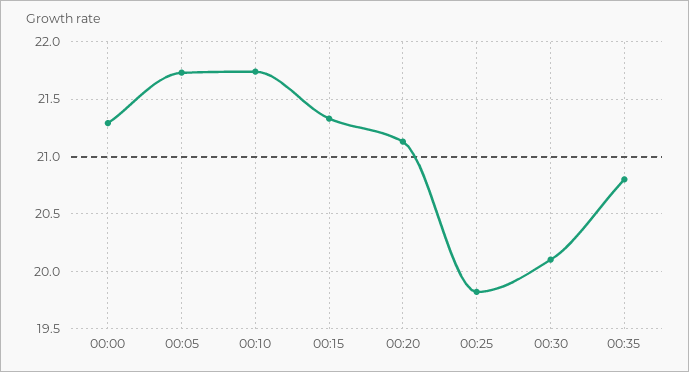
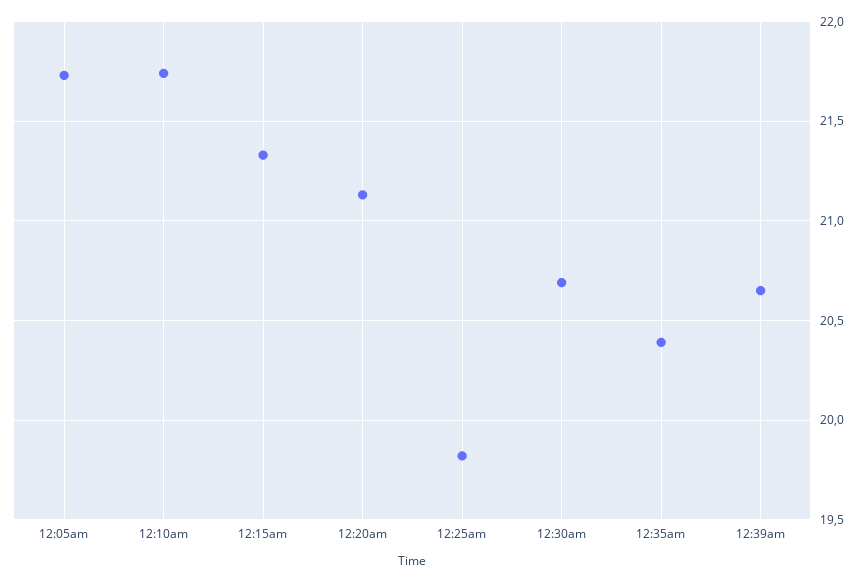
00:00: 21.3 -> none
00:30: 20.1 -> 20.7
00:35: 20.8 -> 20.4
12:39am: none -> 20.65

